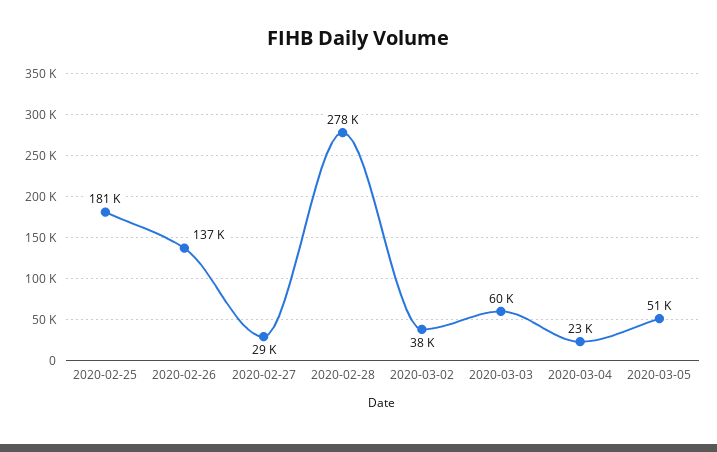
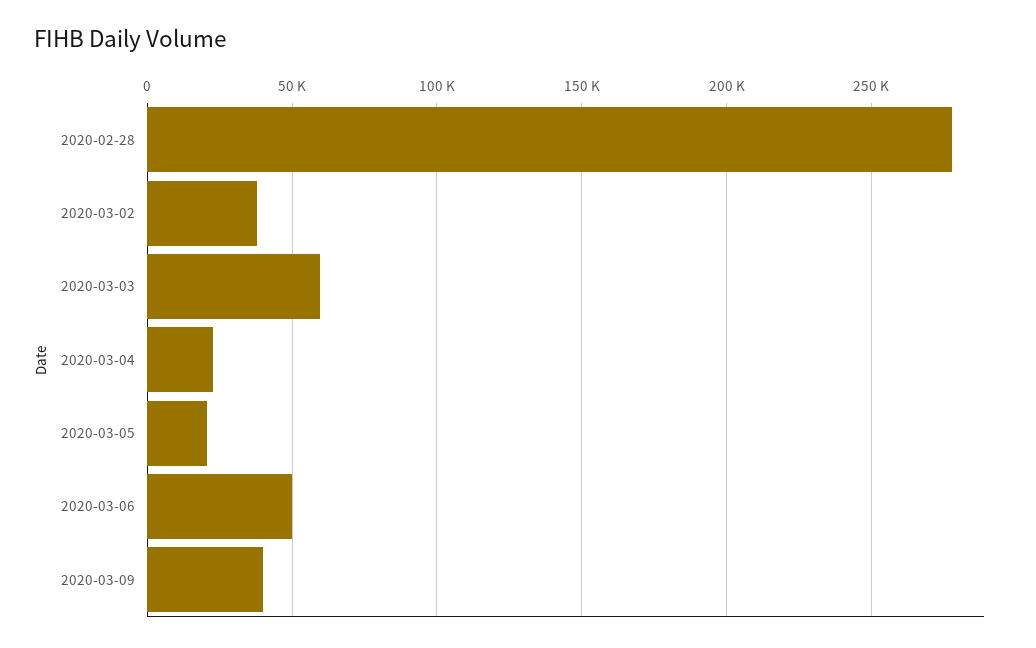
2020-02-25: 181000 -> none
2020-02-26: 137000 -> none
2020-02-27: 29000 -> none
2020-03-05: 51000 -> 20000
2020-03-06: none -> 50000
2020-03-09: none -> 40000

